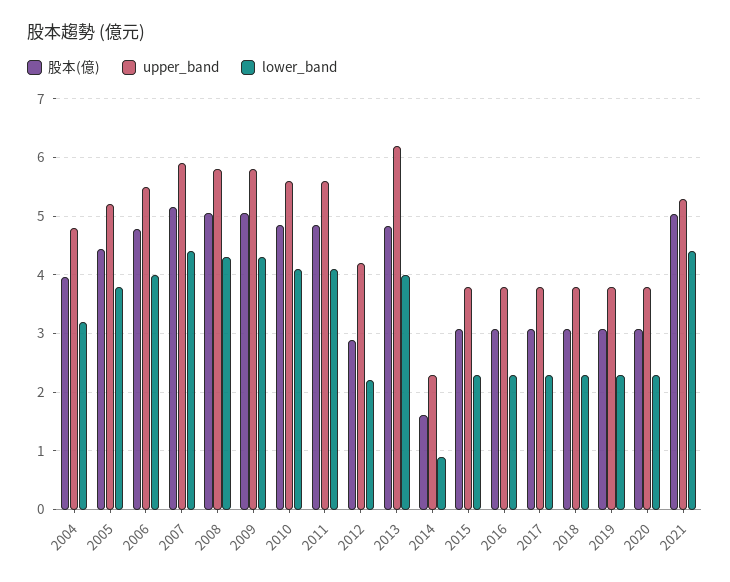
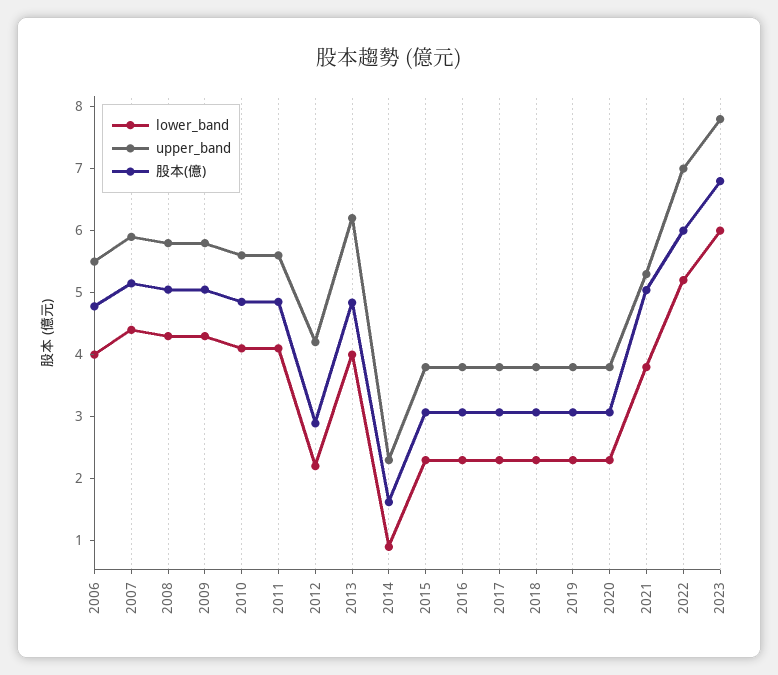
股本(億), 2004: 4 -> none
upper_band, 2004: 4.8 -> none
lower_band, 2004: 3.2 -> none
股本(億), 2005: 4.4 -> none
upper_band, 2005: 5.2 -> none
lower_band, 2005: 3.8 -> none
lower_band, 2021: 4.4 -> 3.8
lower_band, 2022: none -> 5.2
upper_band, 2022: none -> 7
股本(億), 2022: none -> 6
lower_band, 2023: none -> 6
upper_band, 2023: none -> 7.8
股本(億), 2023: none -> 6.8

